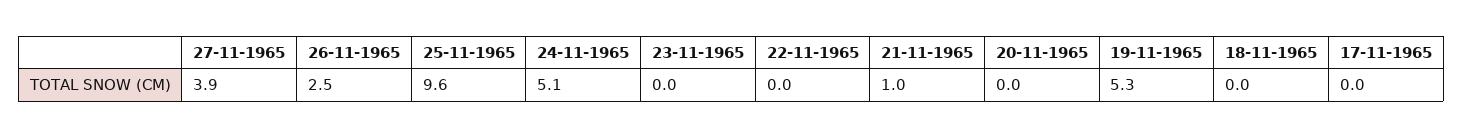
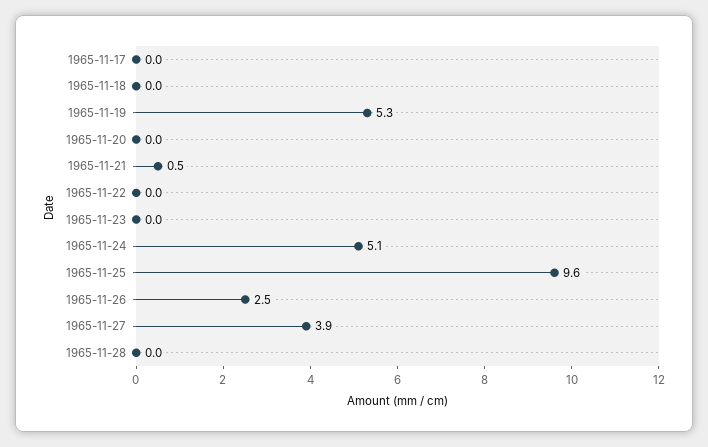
21-11-1965: 1 -> 0.5
1965-11-28: none -> 0

